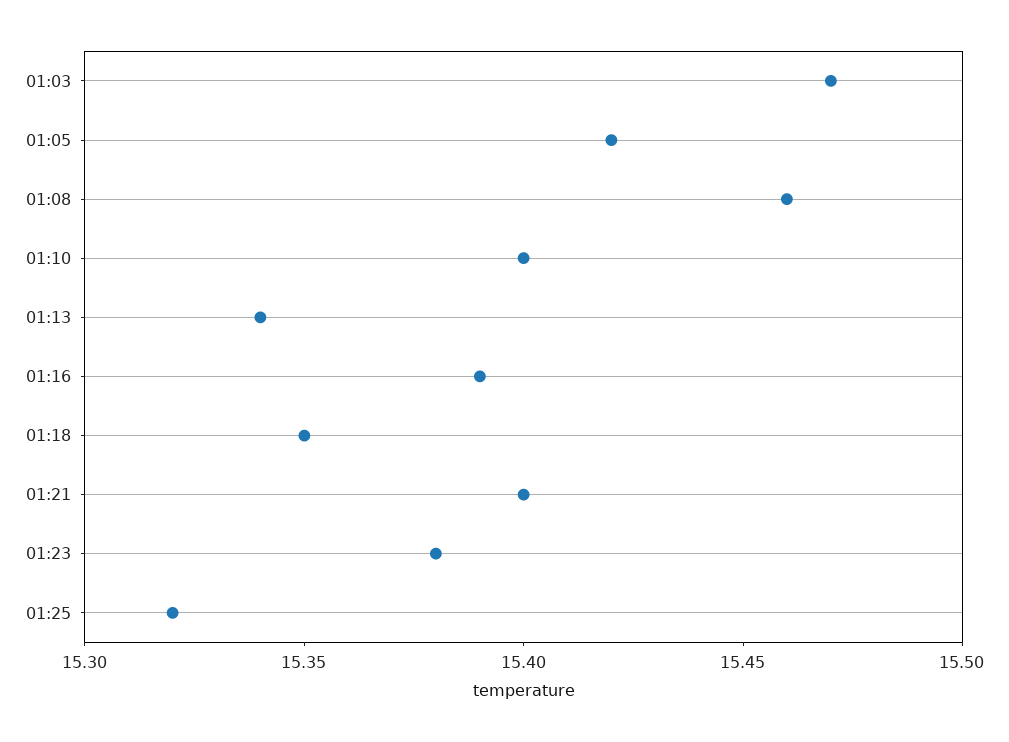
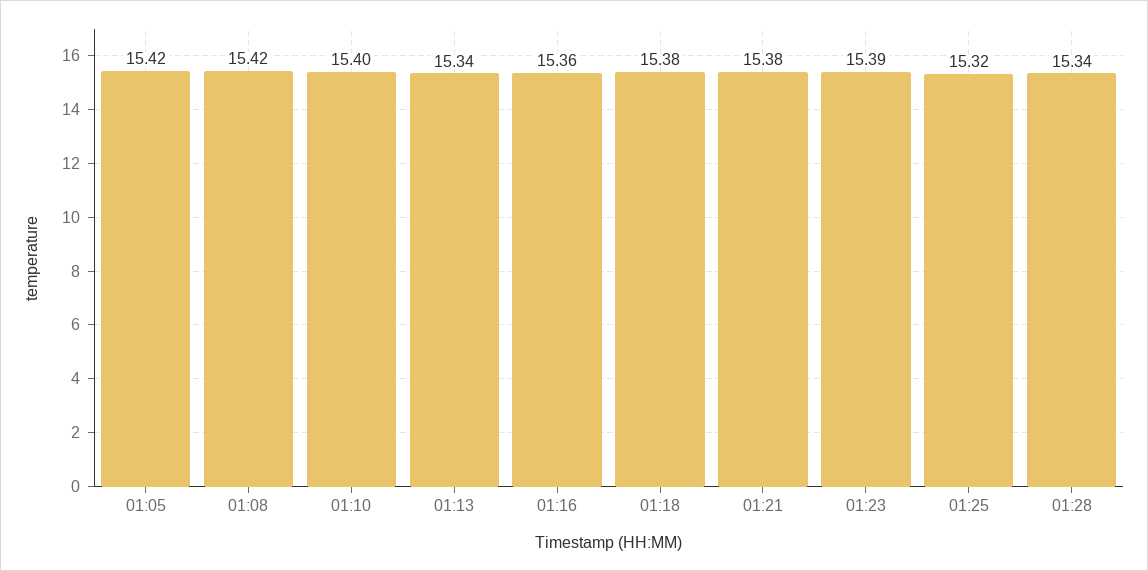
01:03: 15.47 -> none
01:08: 15.46 -> 15.42
01:16: 15.39 -> 15.36
01:18: 15.35 -> 15.38
01:21: 15.4 -> 15.38
01:23: 15.38 -> 15.39
01:28: none -> 15.34

